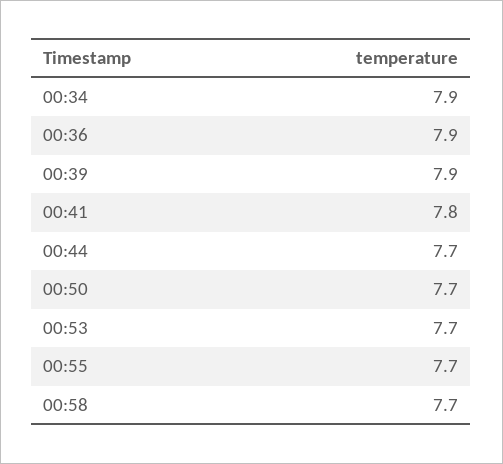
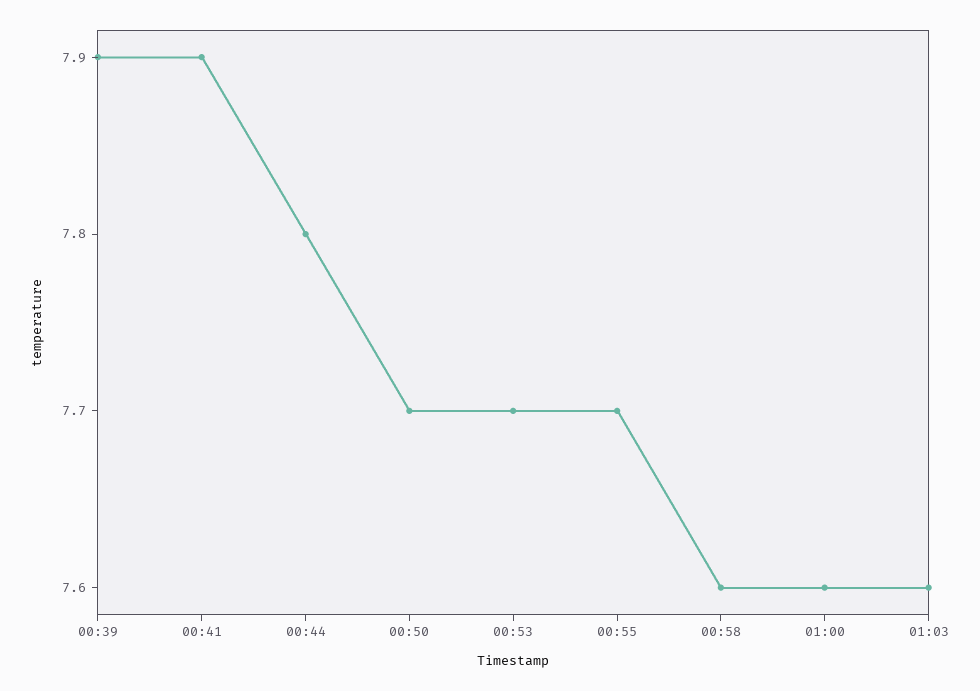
00:34: 7.9 -> none
00:36: 7.9 -> none
00:41: 7.8 -> 7.9
00:44: 7.7 -> 7.8
00:58: 7.7 -> 7.6
01:00: none -> 7.6
01:03: none -> 7.6

